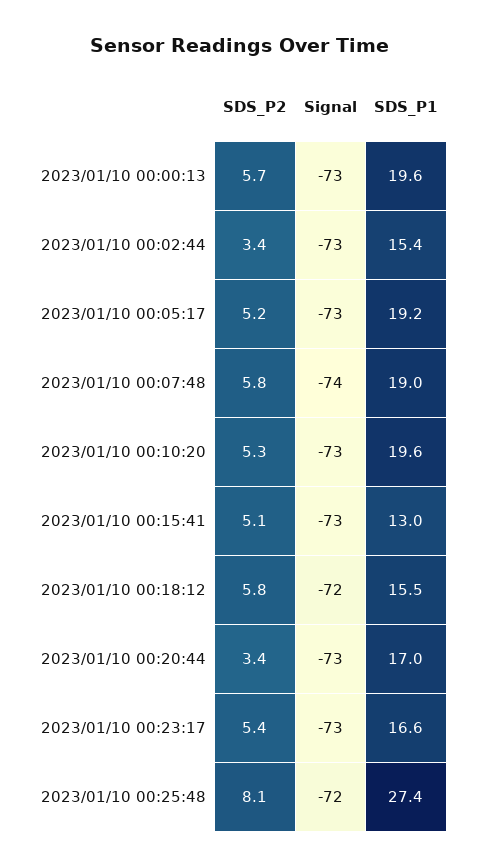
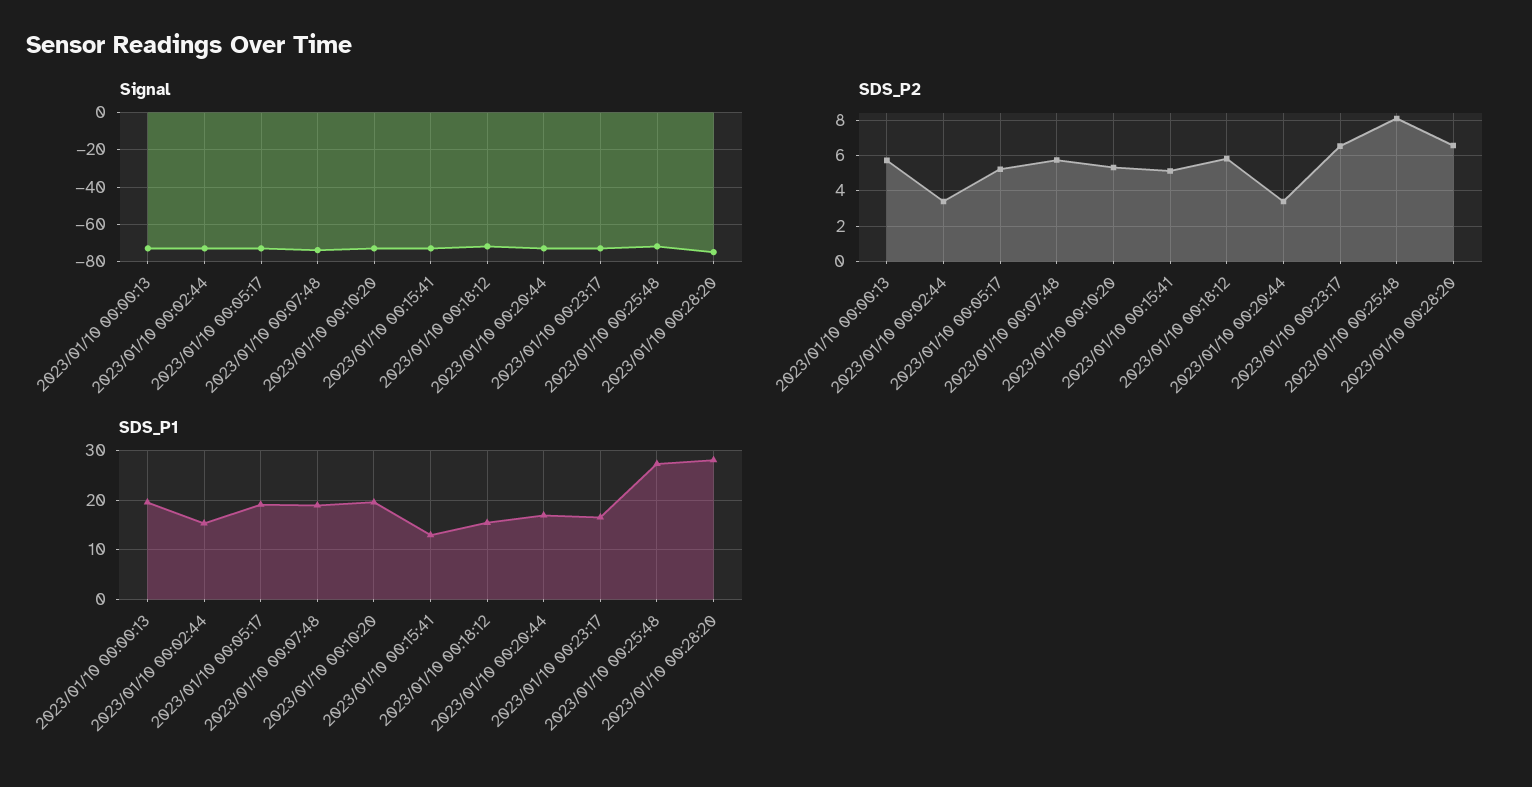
SDS_P2, 2023/01/10 00:23:17: 5.4 -> 6.5
Signal, 2023/01/10 00:28:20: none -> -75
SDS_P2, 2023/01/10 00:28:20: none -> 6.5
SDS_P1, 2023/01/10 00:28:20: none -> 28

